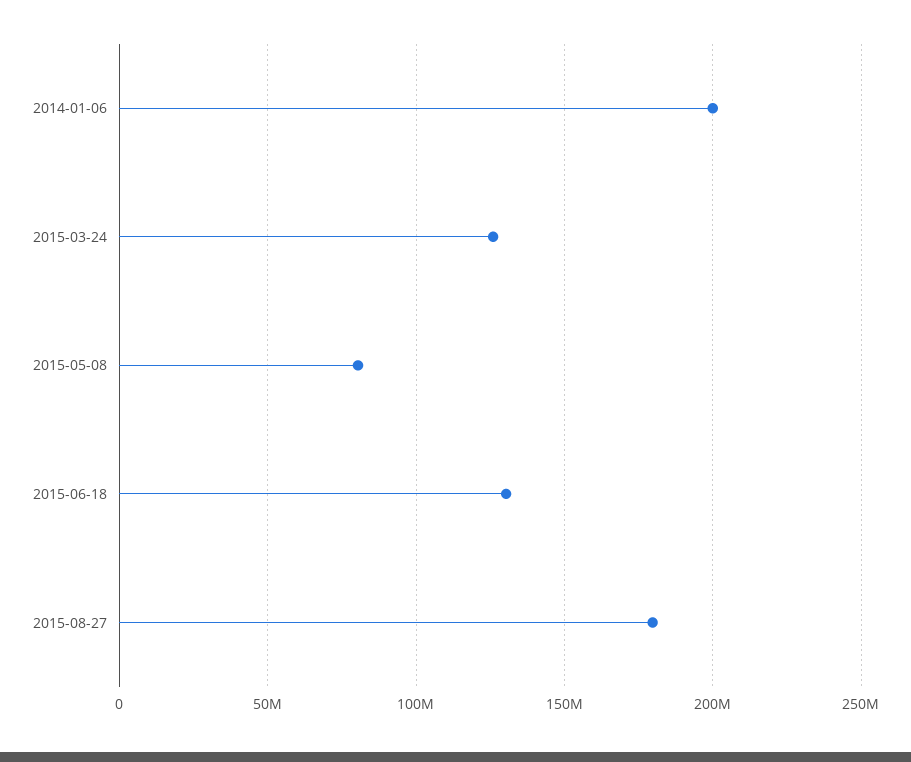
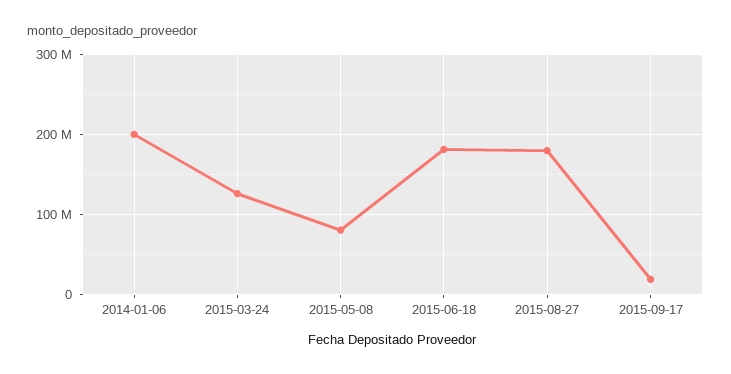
2015-06-18: 130000000 -> 180000000
2015-09-17: none -> 20000000

